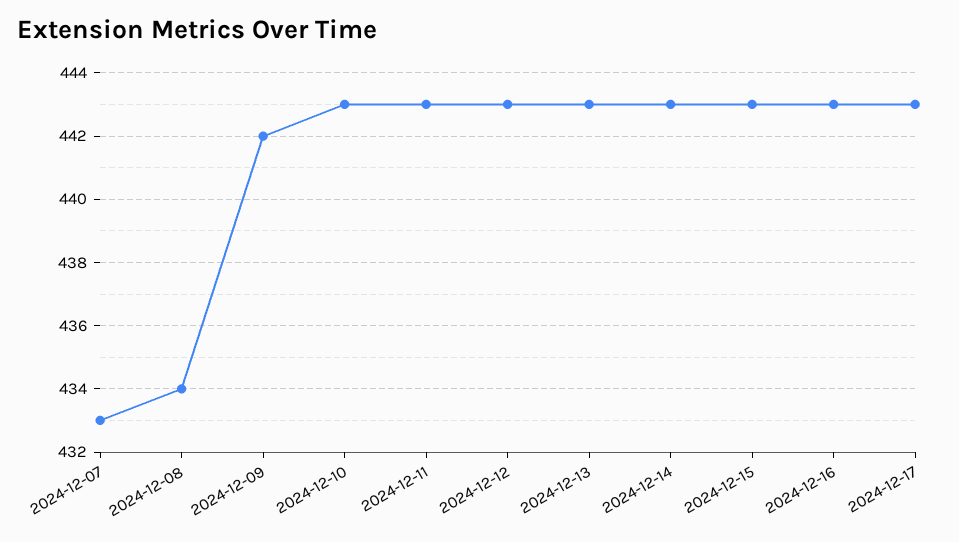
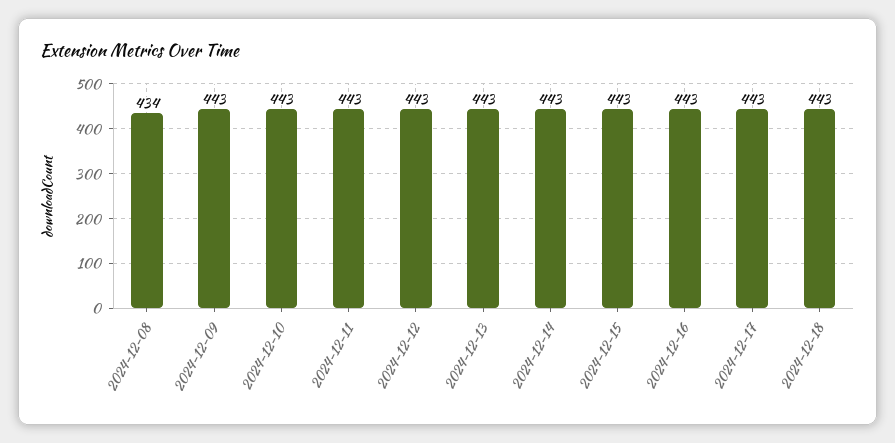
2024-12-07: 433 -> none
2024-12-09: 442 -> 443
2024-12-18: none -> 443

